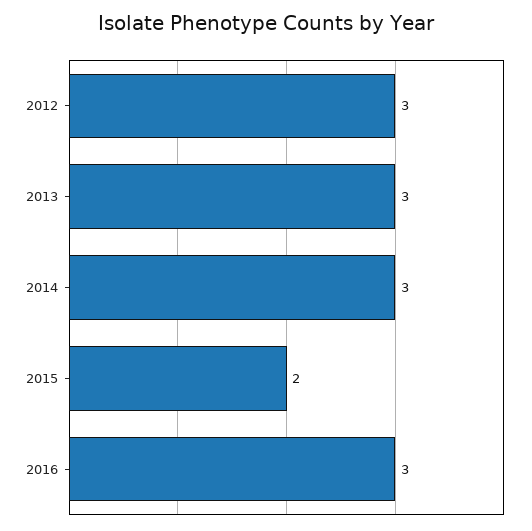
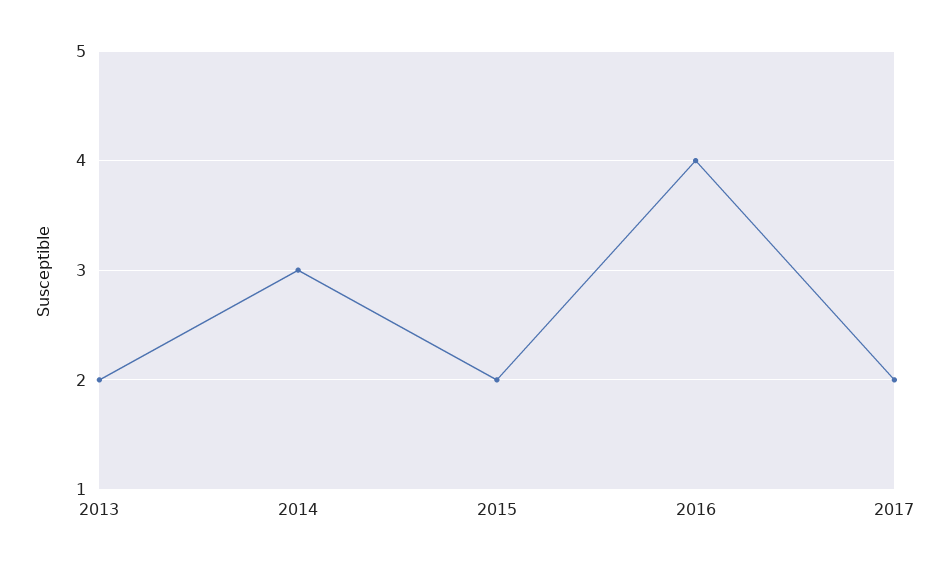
2012: 3 -> none
2013: 3 -> 2
2016: 3 -> 4
2017: none -> 2

